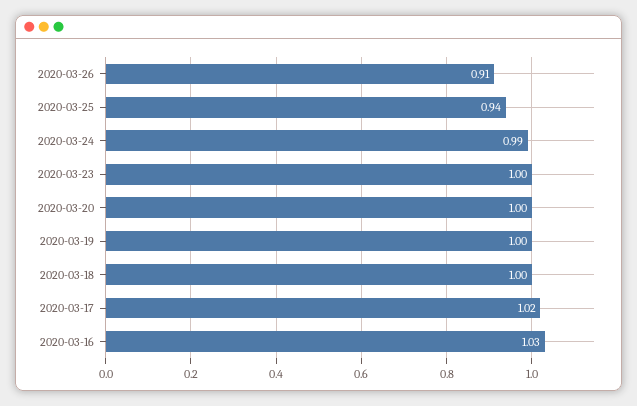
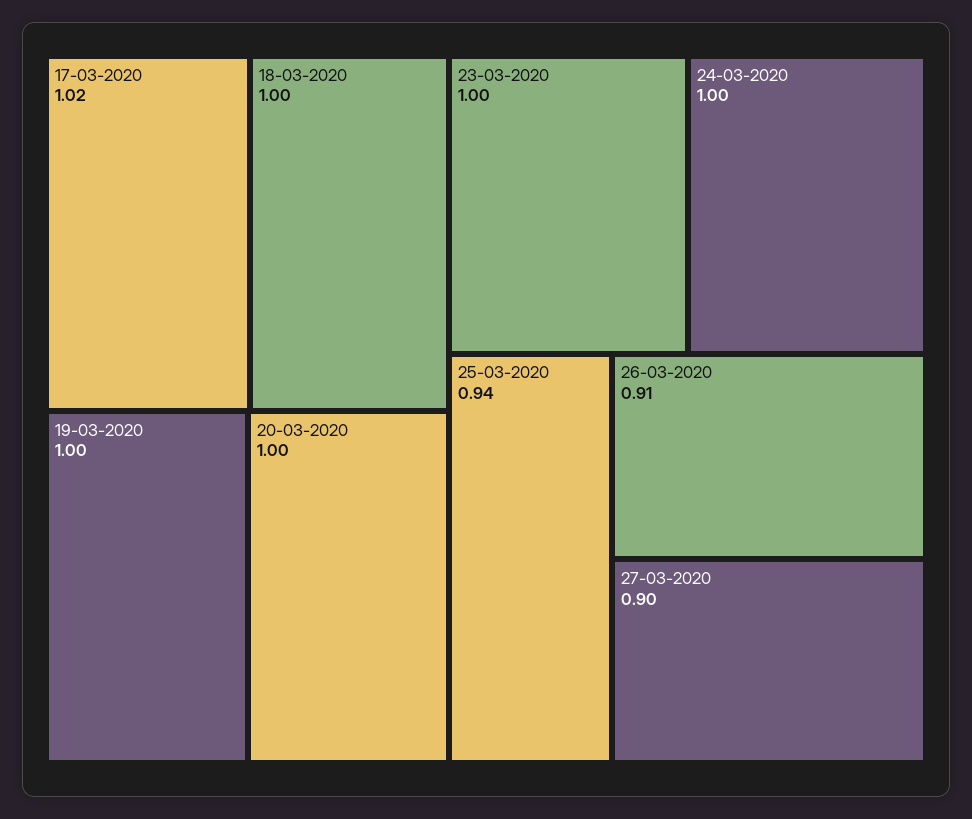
2020-03-24: 0.99 -> 1
2020-03-16: 1.03 -> none
27-03-2020: none -> 0.9

